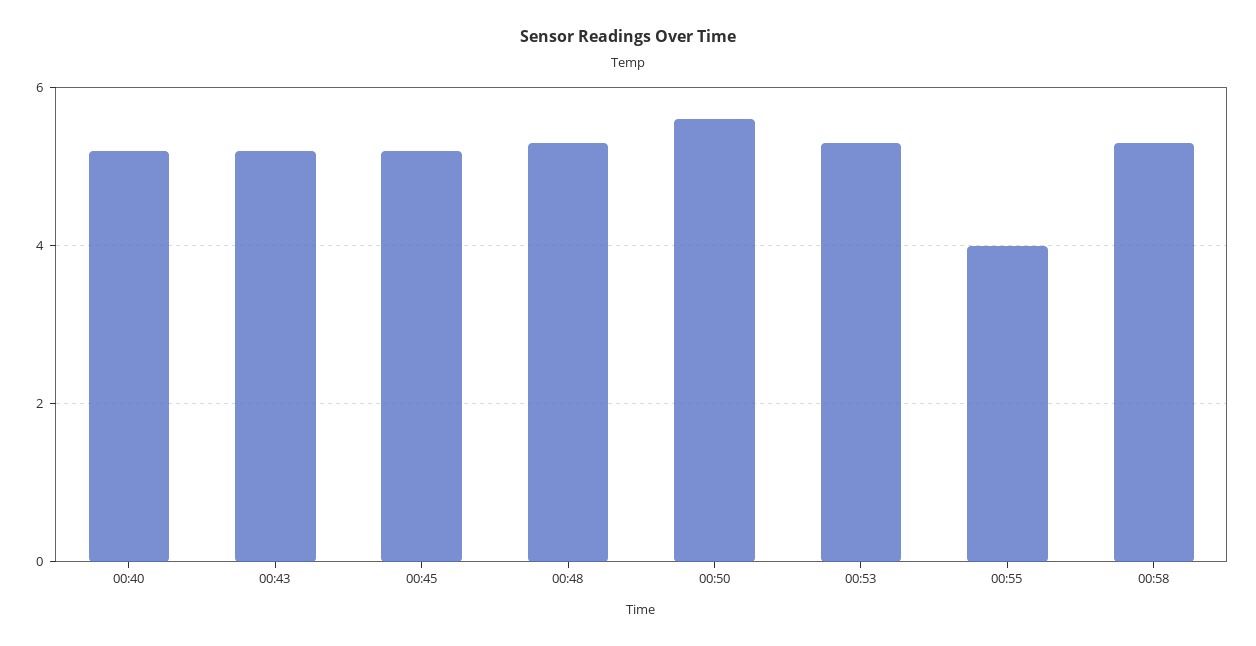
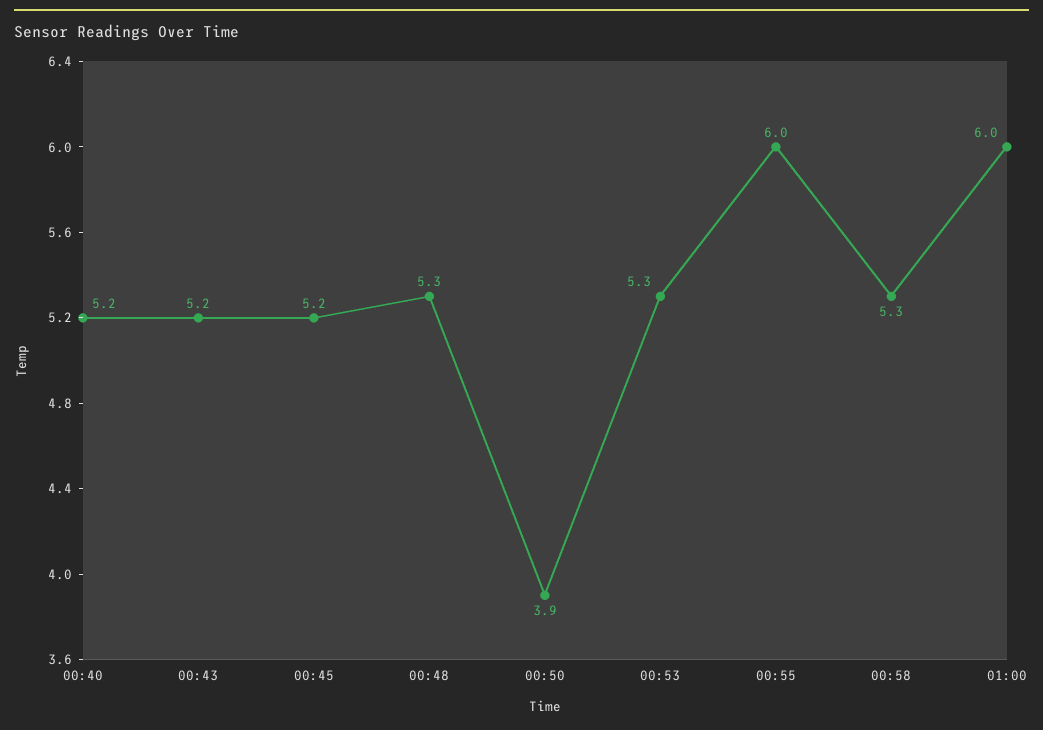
00:50: 5.5 -> 3.9
00:55: 4 -> 6
01:00: none -> 6

